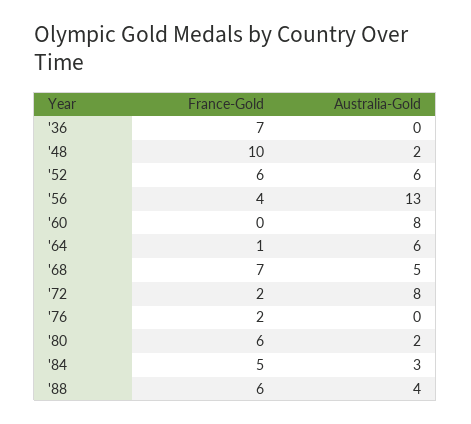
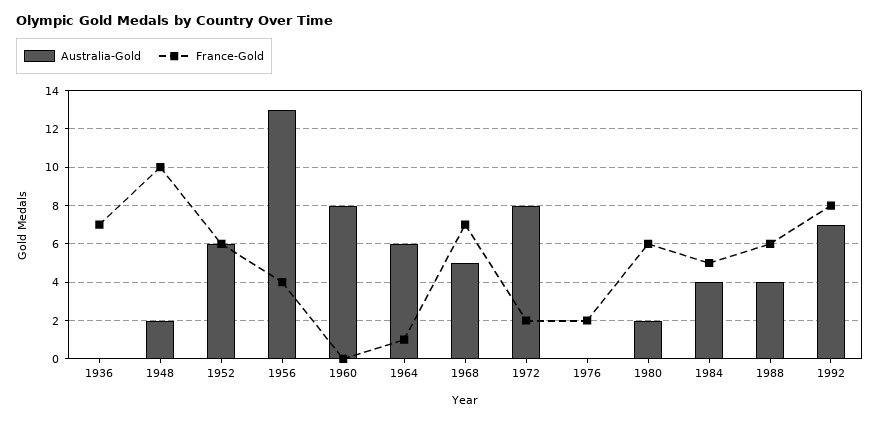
Australia-Gold, '84: 3 -> 4
Australia-Gold, 1992: none -> 7
France-Gold, 1992: none -> 8

